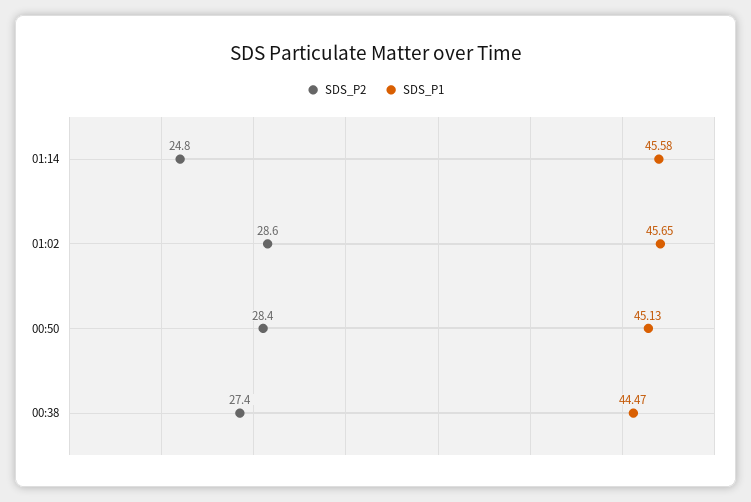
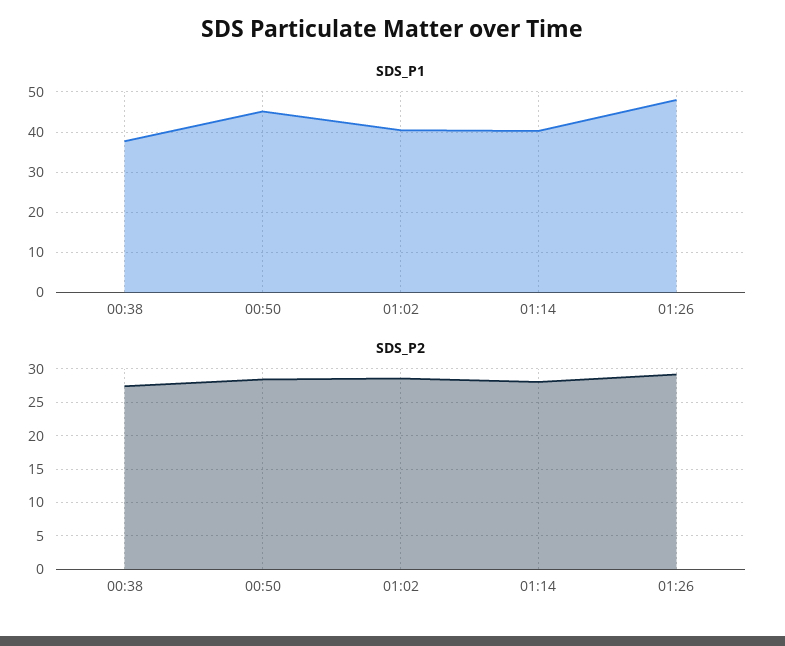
SDS_P2, 01:14: 24.8 -> 28
SDS_P1, 01:14: 45.58 -> 40
SDS_P1, 01:02: 45.65 -> 40
SDS_P1, 00:38: 44.47 -> 38
SDS_P1, 01:26: none -> 48
SDS_P2, 01:26: none -> 29

